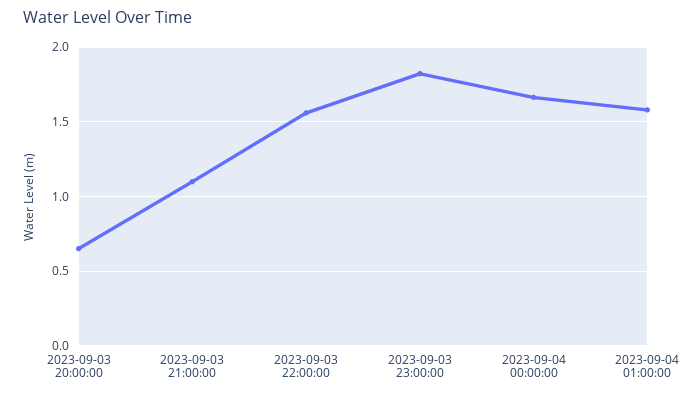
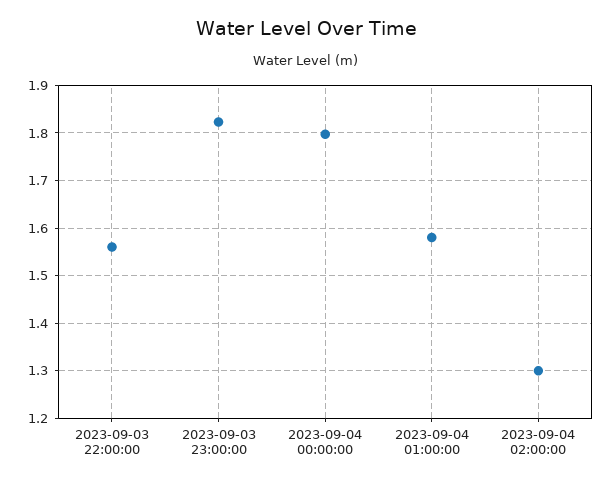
2023-09-03 20:00:00: 0.65 -> none
2023-09-03 21:00:00: 1.1 -> none
2023-09-04 00:00:00: 1.65 -> 1.8
2023-09-04 02:00:00: none -> 1.3

